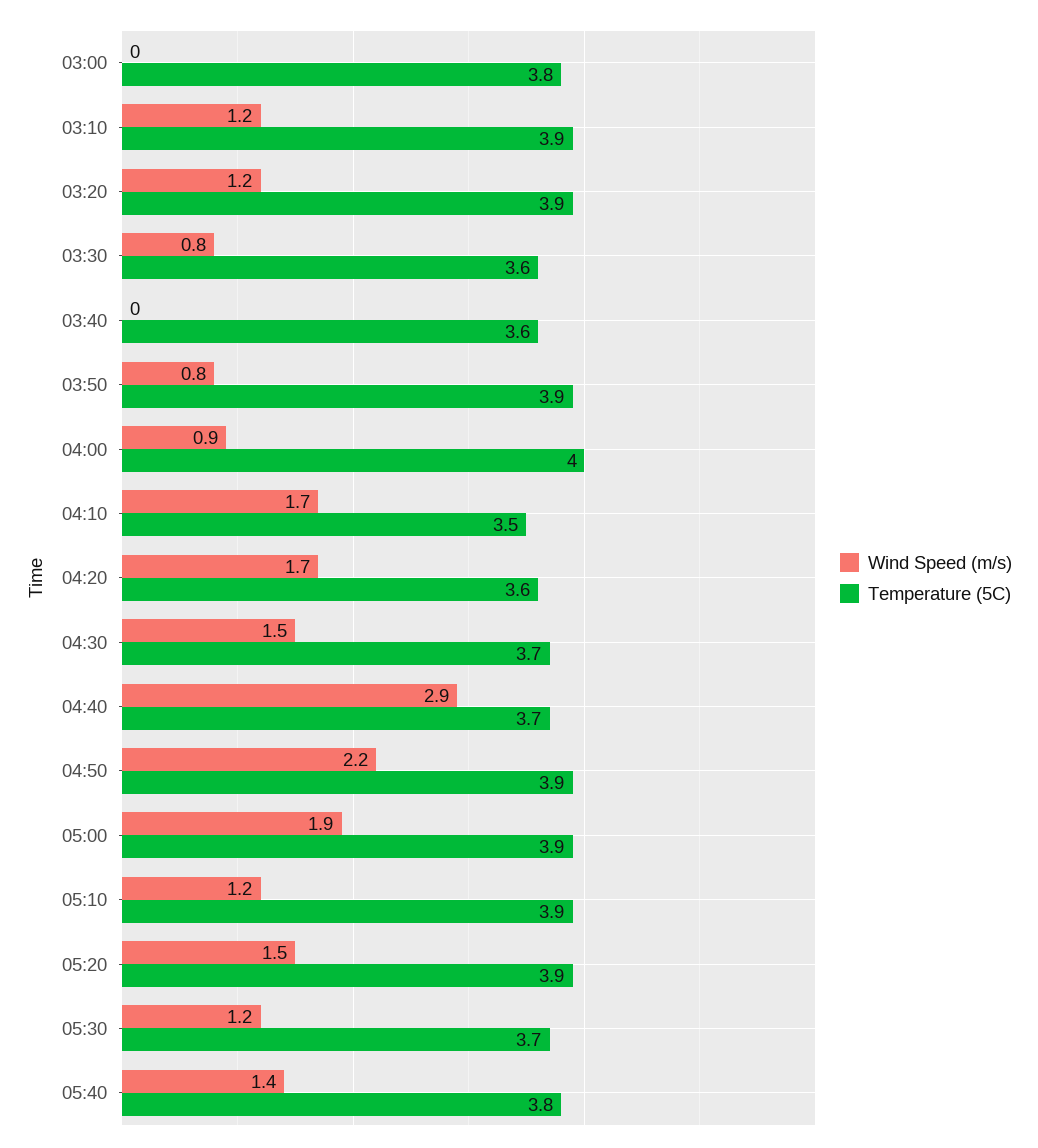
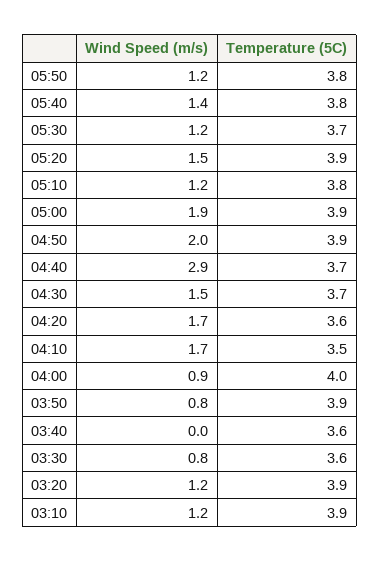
Wind Speed (m/s), 03:00: 0 -> none
Temperature (5C), 03:00: 3.8 -> none
Wind Speed (m/s), 04:50: 2.2 -> 2
Temperature (5C), 05:10: 3.9 -> 3.8
Wind Speed (m/s), 05:50: none -> 1.2
Temperature (5C), 05:50: none -> 3.8

